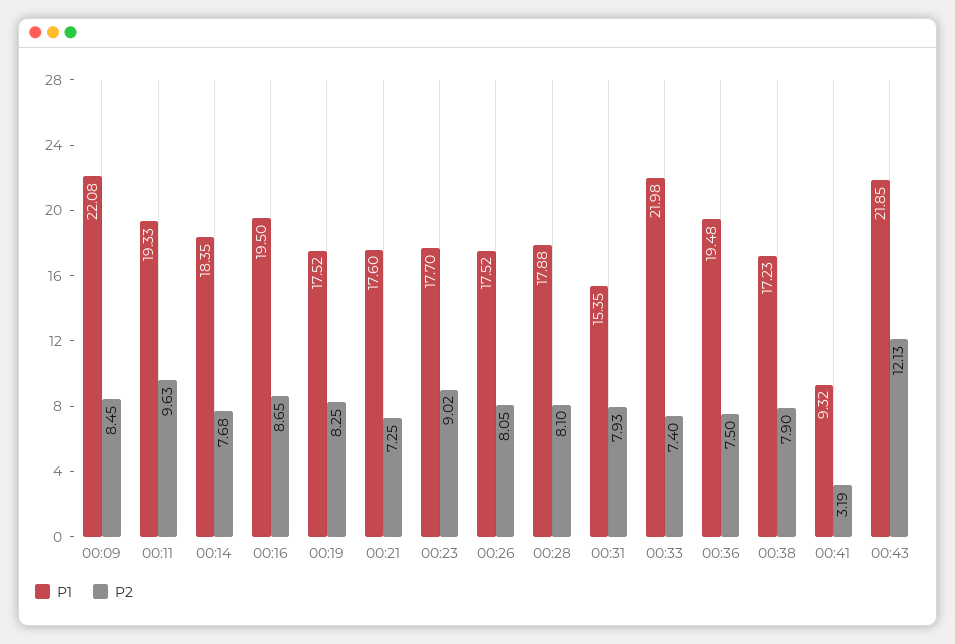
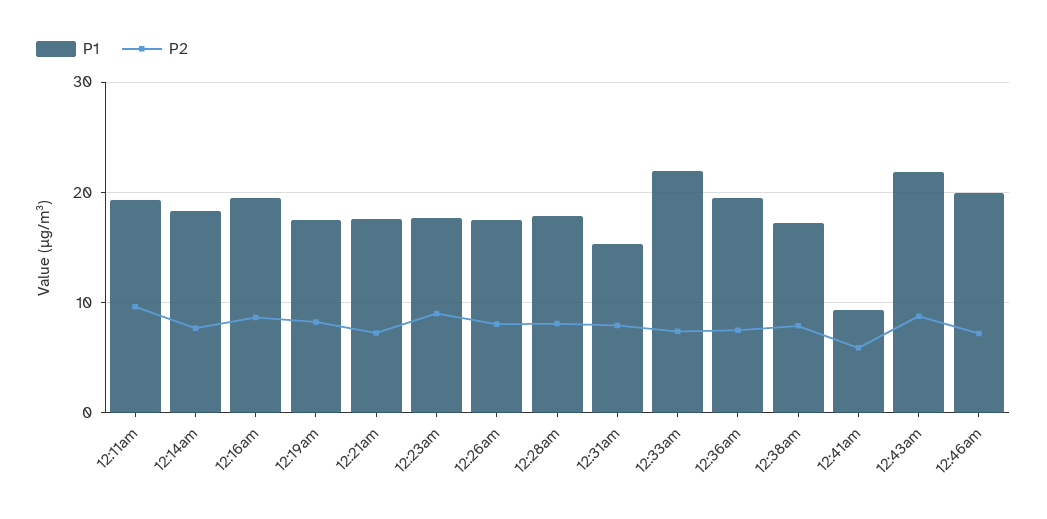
P1, 00:09: 22.08 -> none
P2, 00:09: 8.45 -> none
P2, 00:41: 3.19 -> 6
P2, 00:43: 12.13 -> 9
P1, 12:46am: none -> 20
P2, 12:46am: none -> 7

